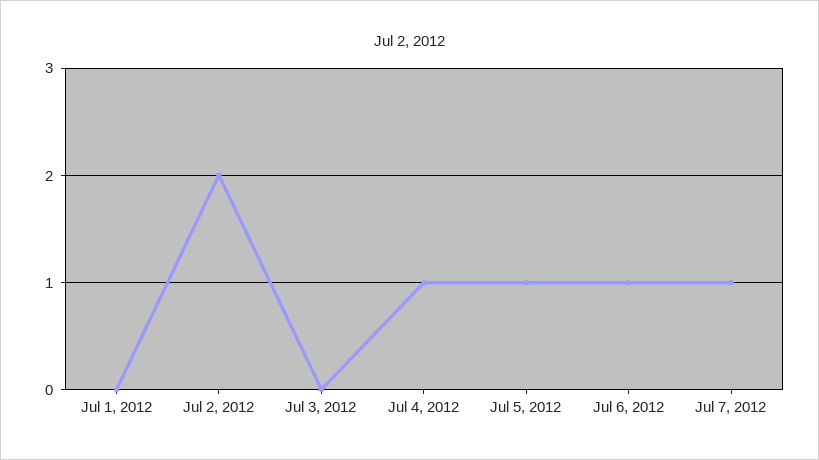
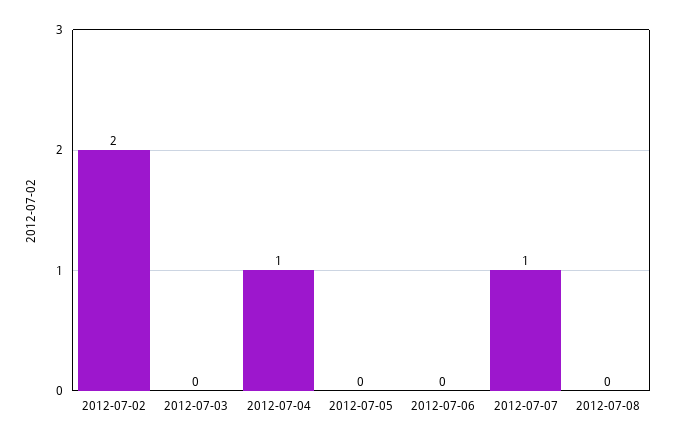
Jul 1, 2012: 0 -> none
Jul 5, 2012: 1 -> 0
Jul 6, 2012: 1 -> 0
2012-07-08: none -> 0

